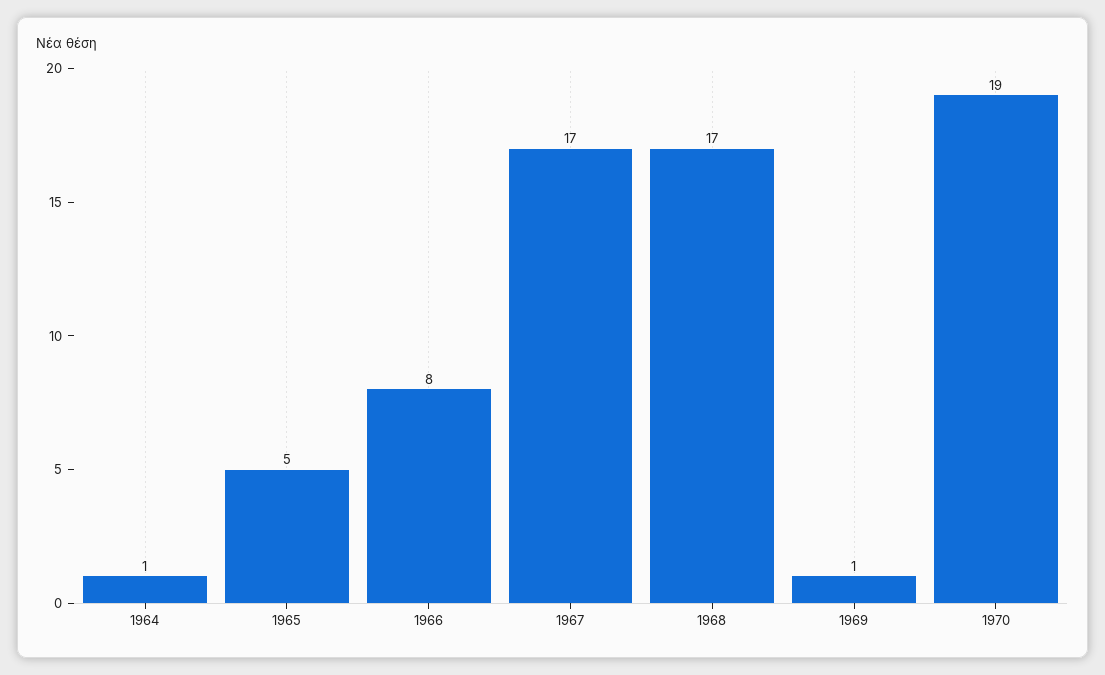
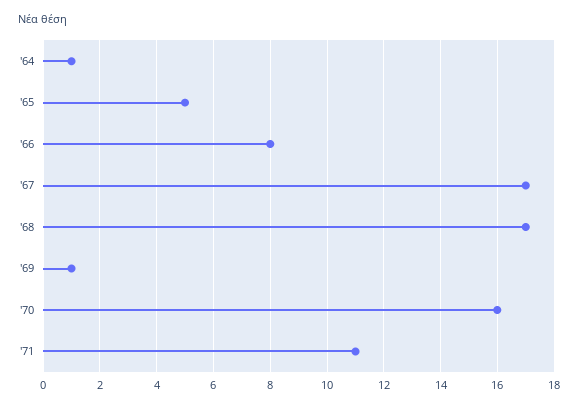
1970: 19 -> 16
'71: none -> 11

